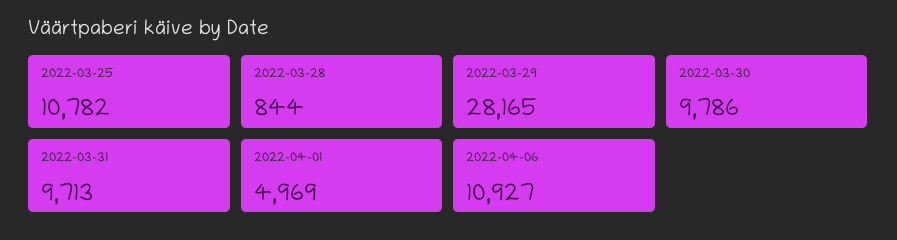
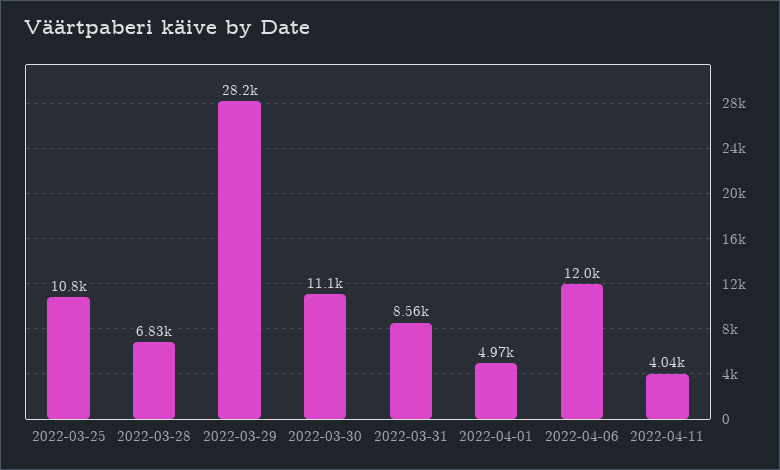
2022-03-28: 844 -> 6830
2022-03-30: 9786 -> 11100
2022-03-31: 9713 -> 8560
2022-04-06: 10927 -> 12000
2022-04-11: none -> 4040

